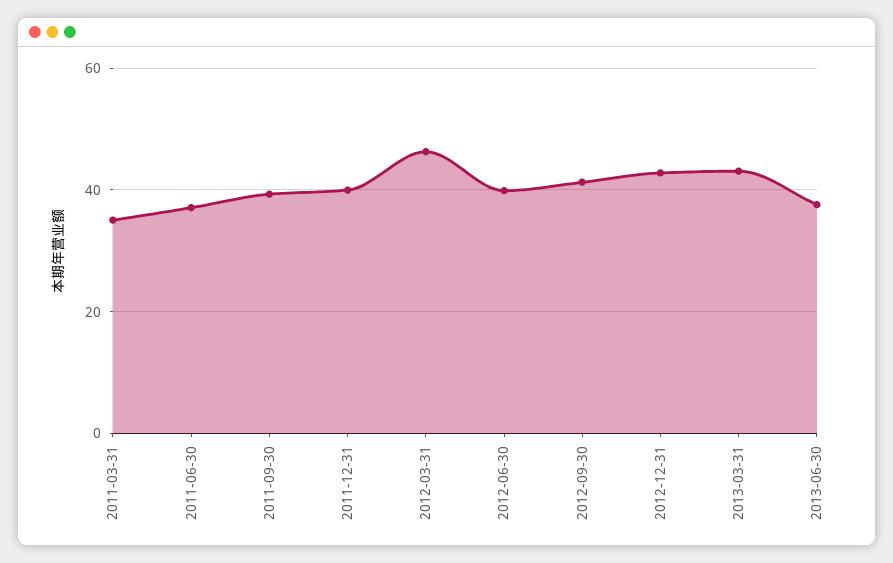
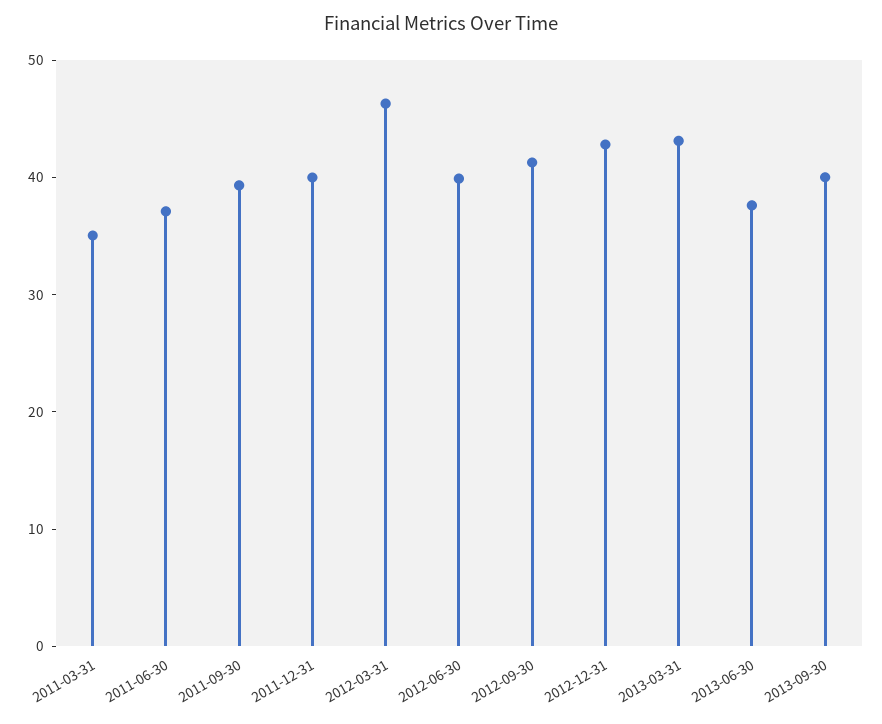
2013-09-30: none -> 40

